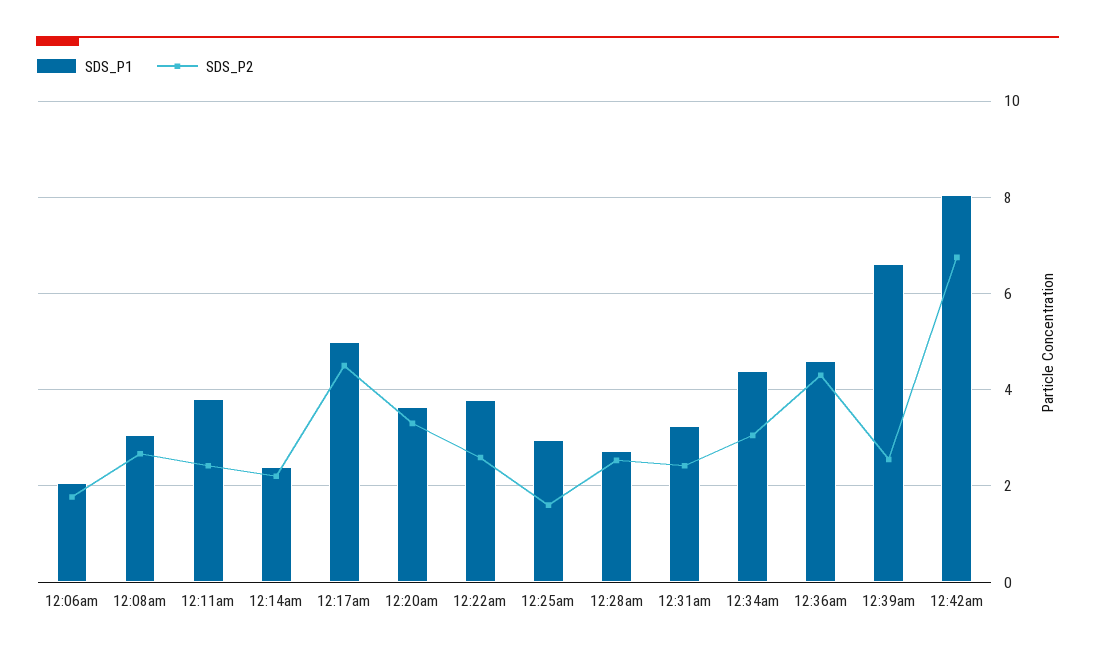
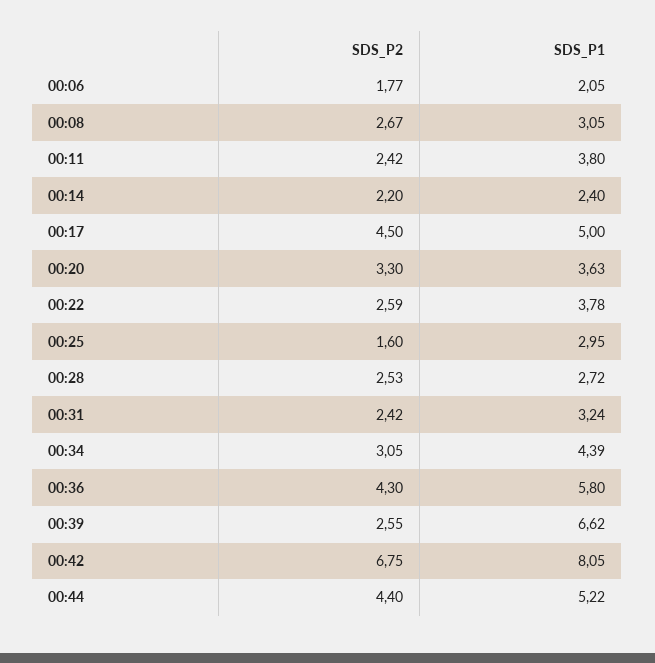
SDS_P1, 12:36am: 4.6 -> 5.8
SDS_P2, 00:44: none -> 4.4
SDS_P1, 00:44: none -> 5.22

